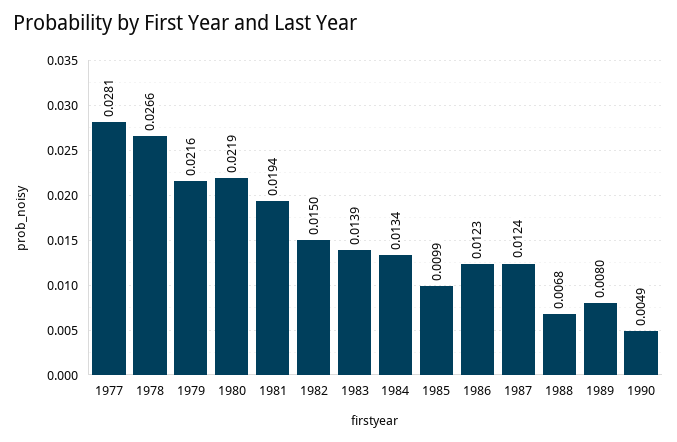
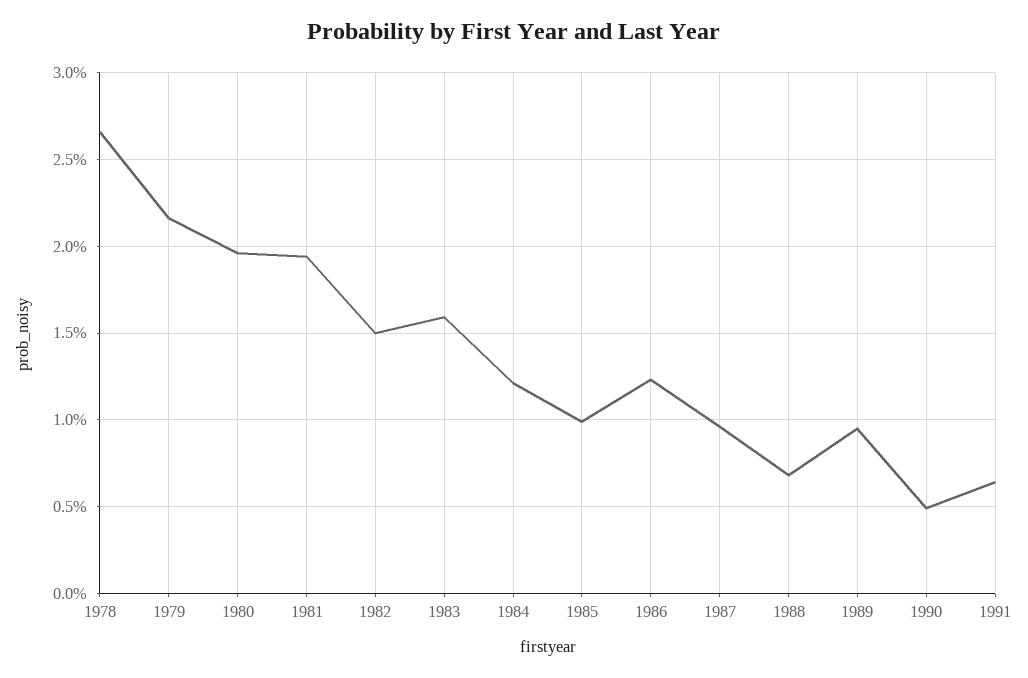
1977: 0.0281 -> none
1980: 0.0219 -> 0.0195
1983: 0.0139 -> 0.016
1984: 0.0134 -> 0.012
1987: 0.0124 -> 0.0095
1989: 0.008 -> 0.0095
1991: none -> 0.0065

